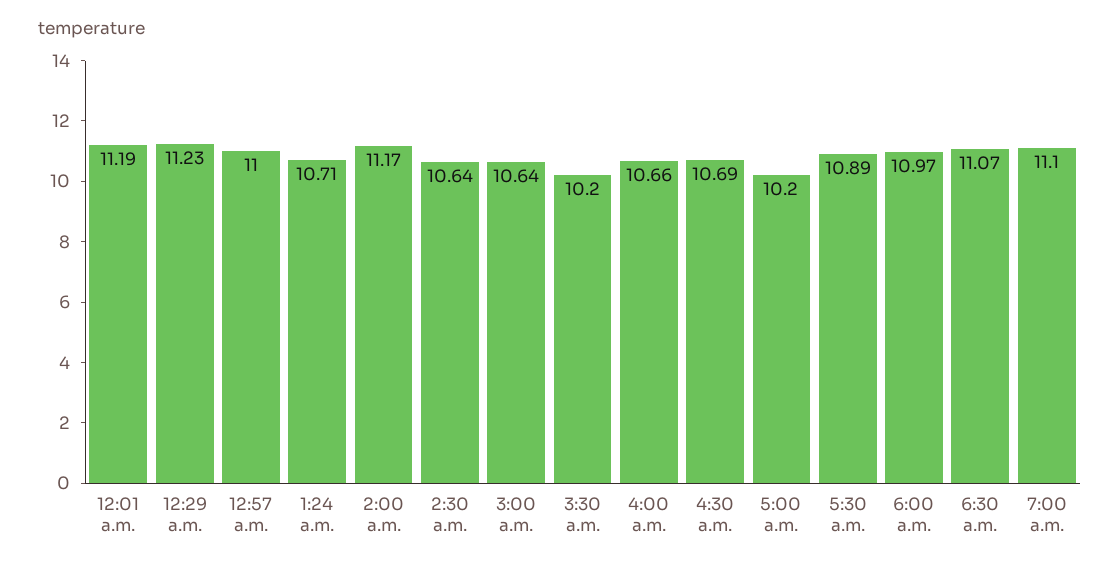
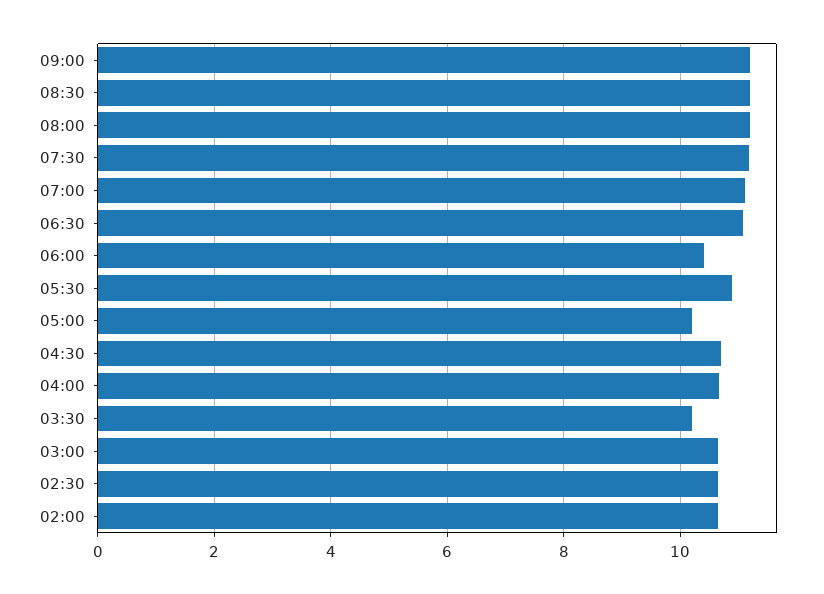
12:01 a.m.: 11.19 -> none
12:29 a.m.: 11.23 -> none
12:57 a.m.: 11 -> none
1:24 a.m.: 10.71 -> none
2:00 a.m.: 11.17 -> 10.6
6:00 a.m.: 10.97 -> 10.4
09:00: none -> 11.2
08:30: none -> 11.2
08:00: none -> 11.2
07:30: none -> 11.2

